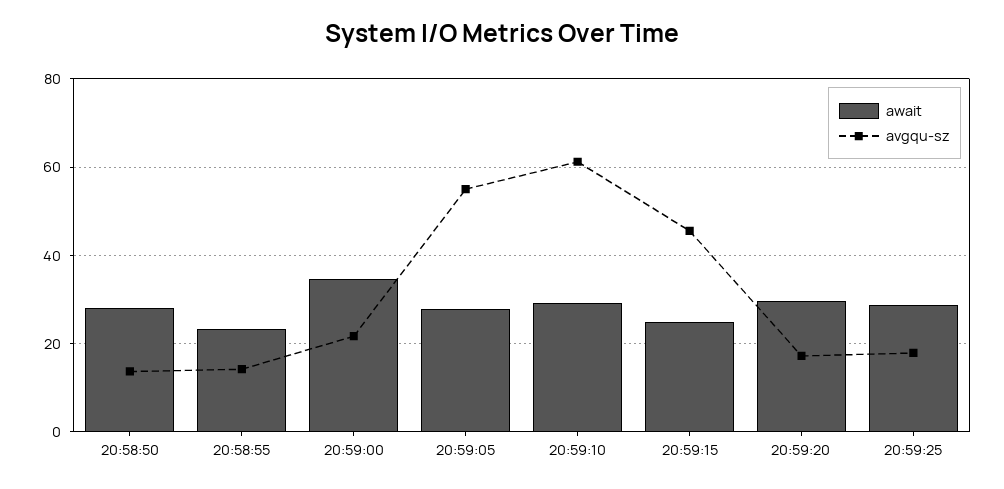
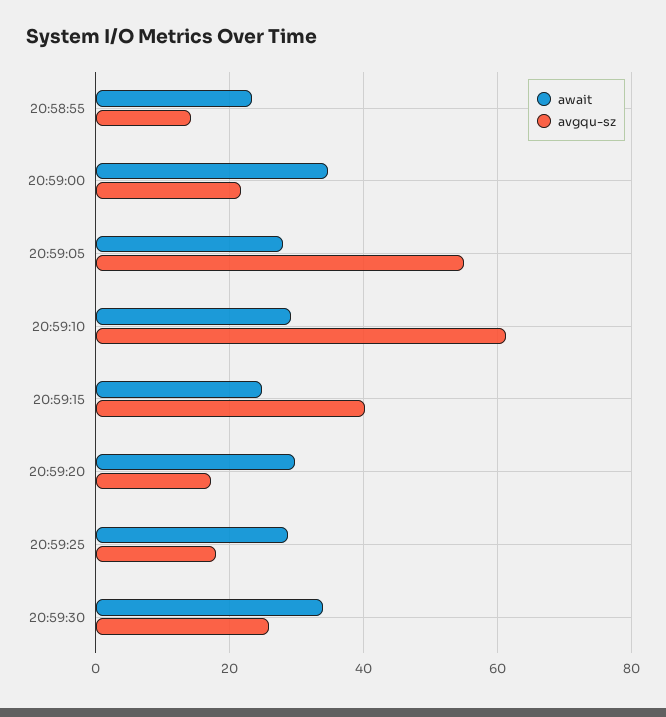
await, 20:58:50: 28 -> none
avgqu-sz, 20:58:50: 14 -> none
avgqu-sz, 20:59:15: 46 -> 40
await, 20:59:30: none -> 34
avgqu-sz, 20:59:30: none -> 26

